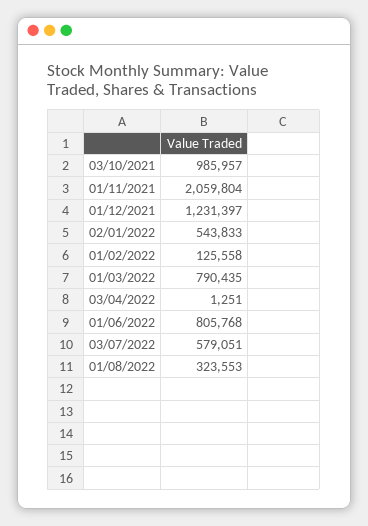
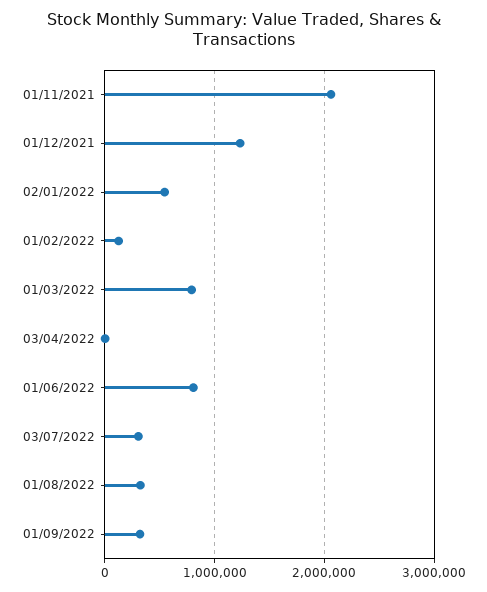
03/10/2021: 985957 -> none
03/07/2022: 579051 -> 300000
01/09/2022: none -> 300000

